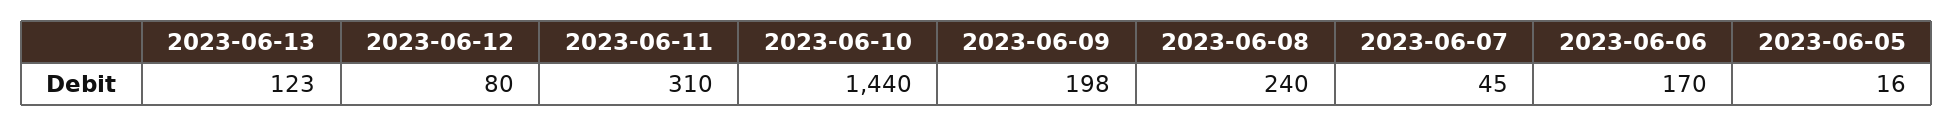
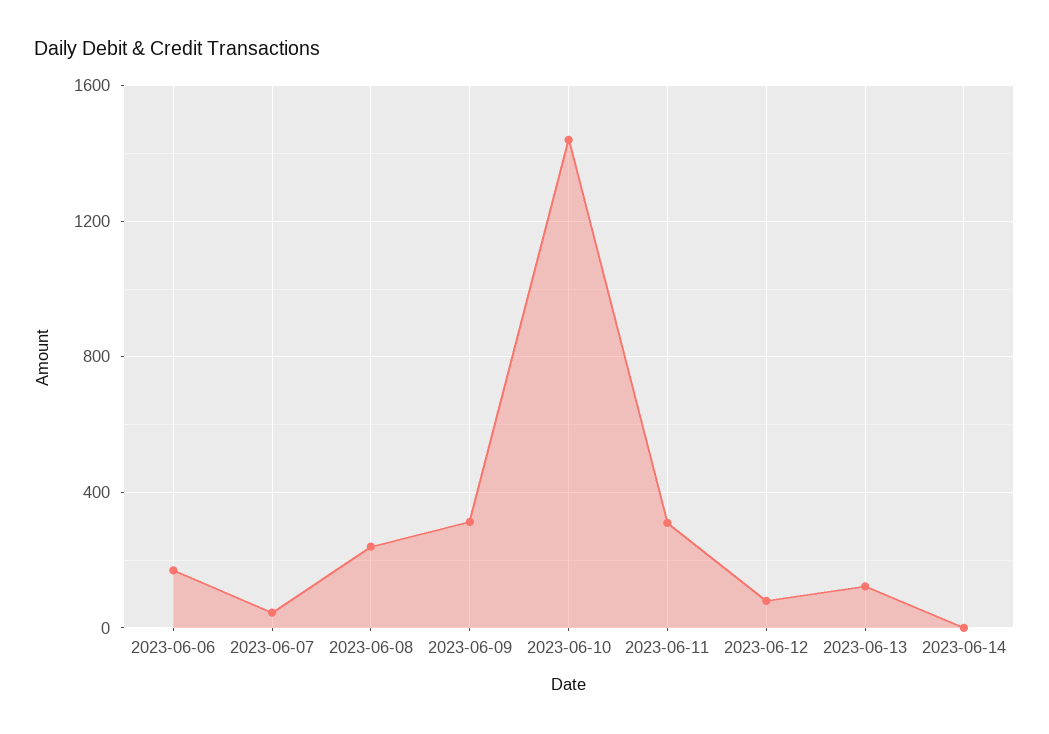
2023-06-09: 198 -> 300
2023-06-05: 16 -> none
2023-06-14: none -> 0

